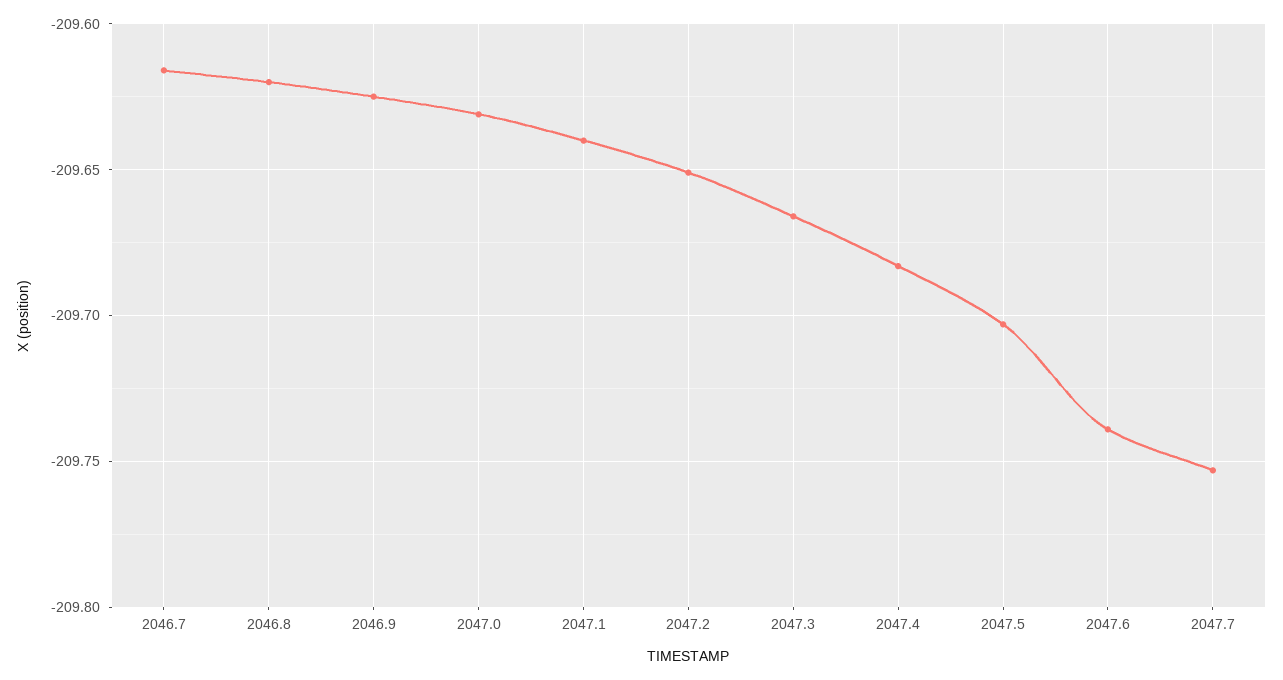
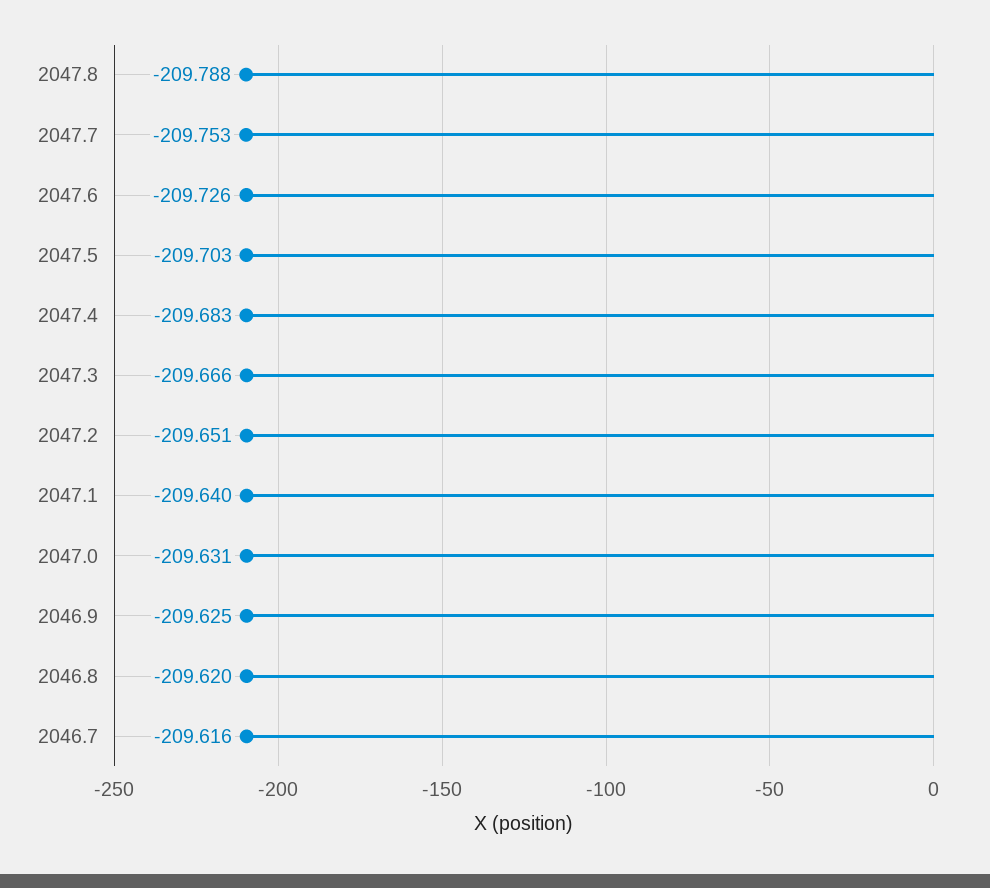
2047.6: -209.74 -> -209.726
2047.8: none -> -209.788

